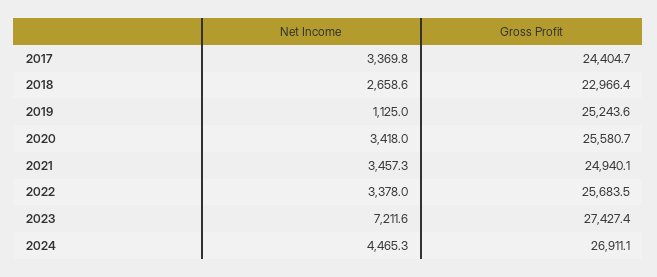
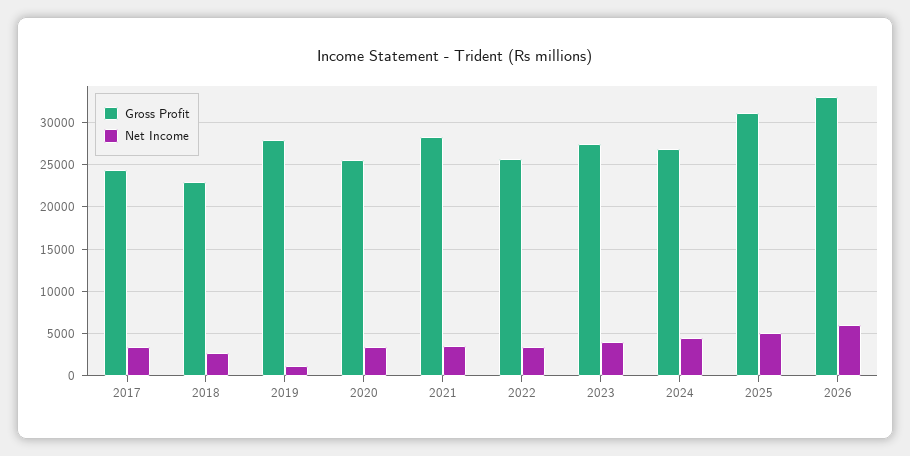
Gross Profit, 2019: 25243.6 -> 28000
Gross Profit, 2021: 24940.1 -> 28000
Net Income, 2023: 7211.6 -> 4000
Gross Profit, 2025: none -> 31000
Net Income, 2025: none -> 5000
Gross Profit, 2026: none -> 33000
Net Income, 2026: none -> 6000

